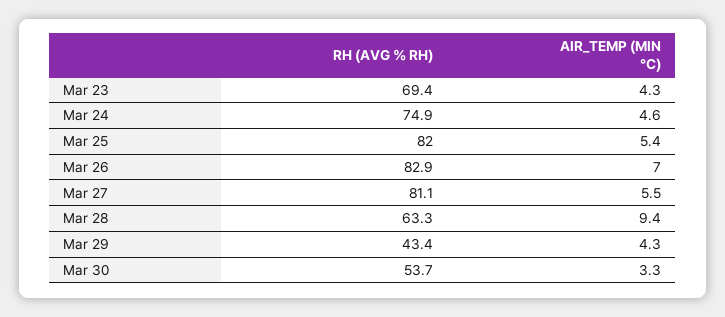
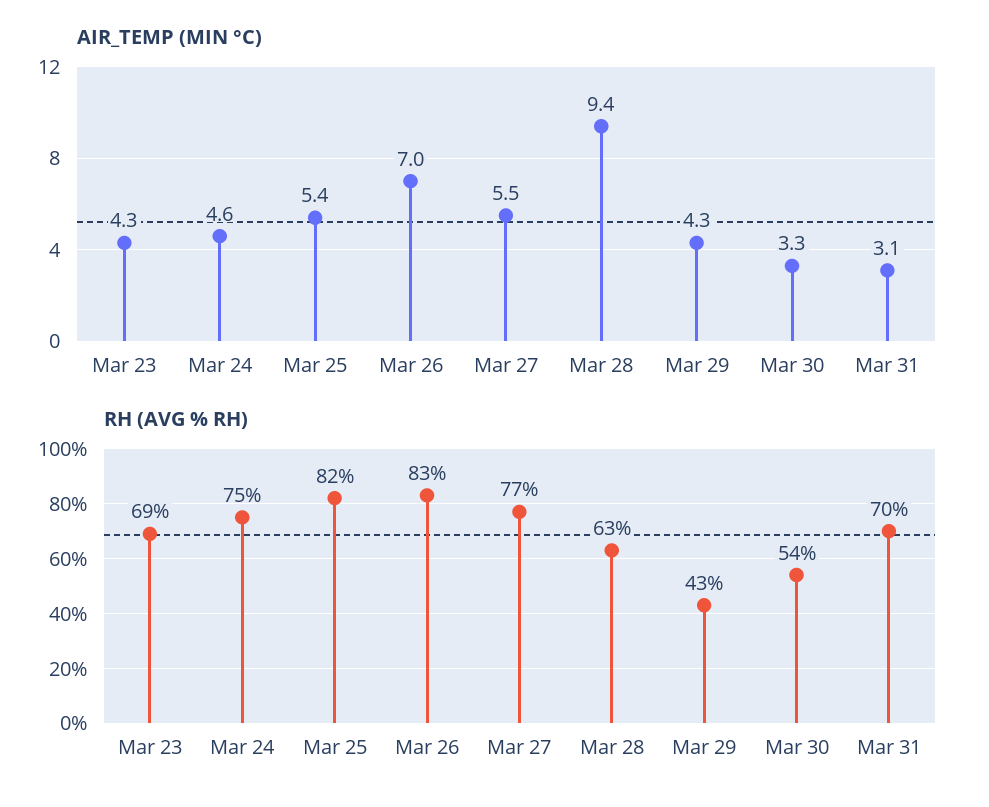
RH (AVG % RH), Mar 27: 81.1 -> 77
AIR_TEMP (MIN °C), Mar 31: none -> 3.1
RH (AVG % RH), Mar 31: none -> 70

